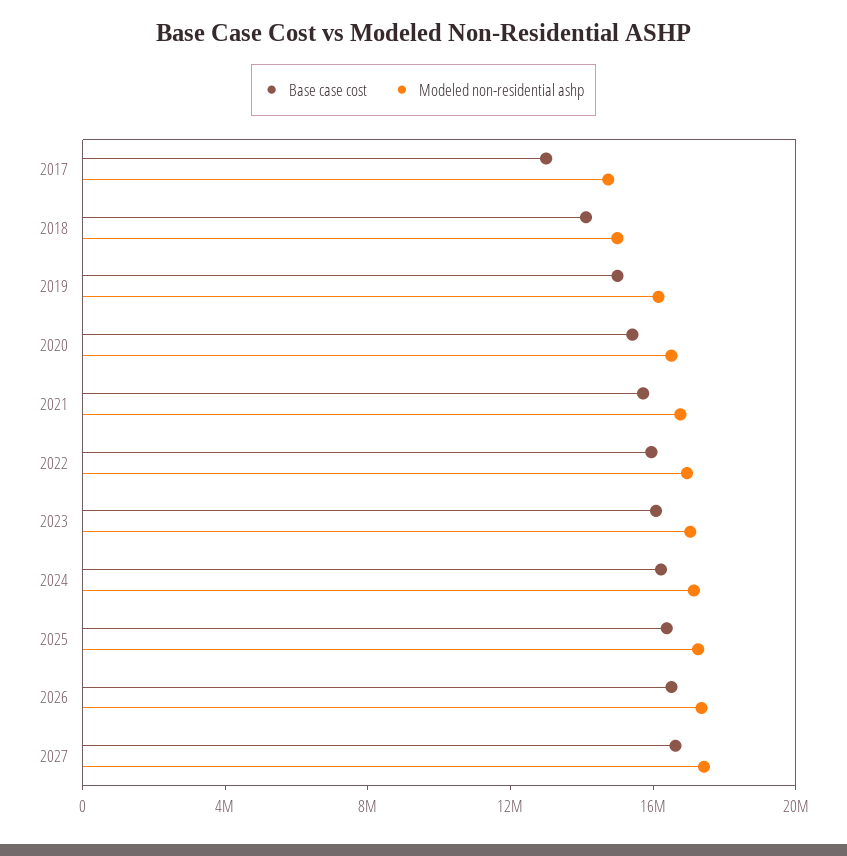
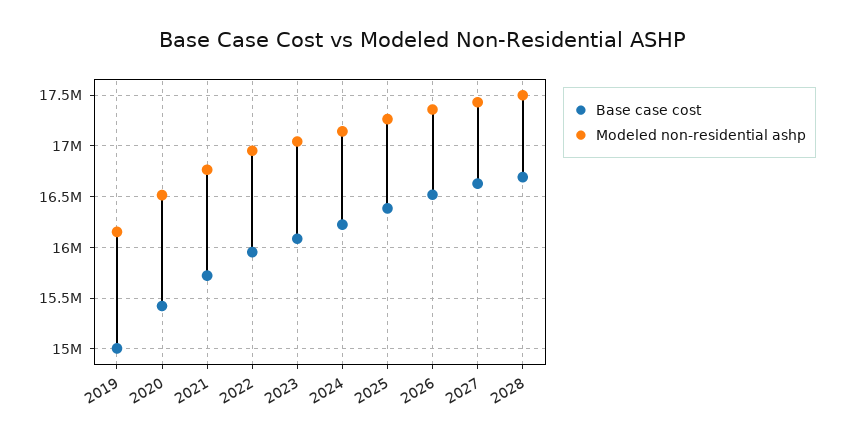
Base case cost, 2017: 13000000 -> none
Modeled non-residential ashp, 2017: 15000000 -> none
Base case cost, 2018: 14000000 -> none
Modeled non-residential ashp, 2018: 15000000 -> none
Base case cost, 2028: none -> 16700000
Modeled non-residential ashp, 2028: none -> 17500000

